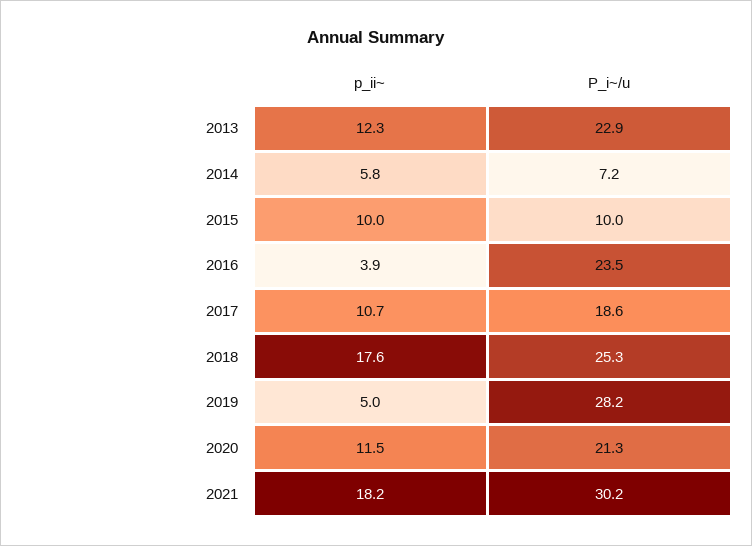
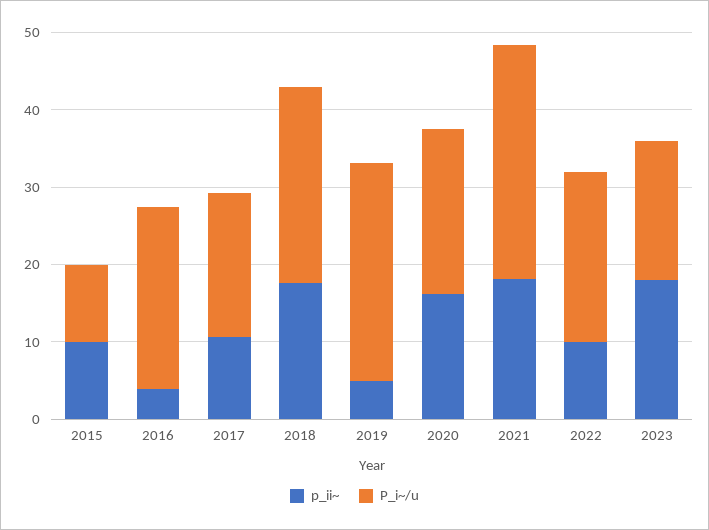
p_ii~, 2013: 12.3 -> none
P_i~/u, 2013: 22.9 -> none
p_ii~, 2014: 5.8 -> none
P_i~/u, 2014: 7.2 -> none
p_ii~, 2020: 11.5 -> 16
p_ii~, 2022: none -> 10
P_i~/u, 2022: none -> 22
p_ii~, 2023: none -> 18
P_i~/u, 2023: none -> 18

